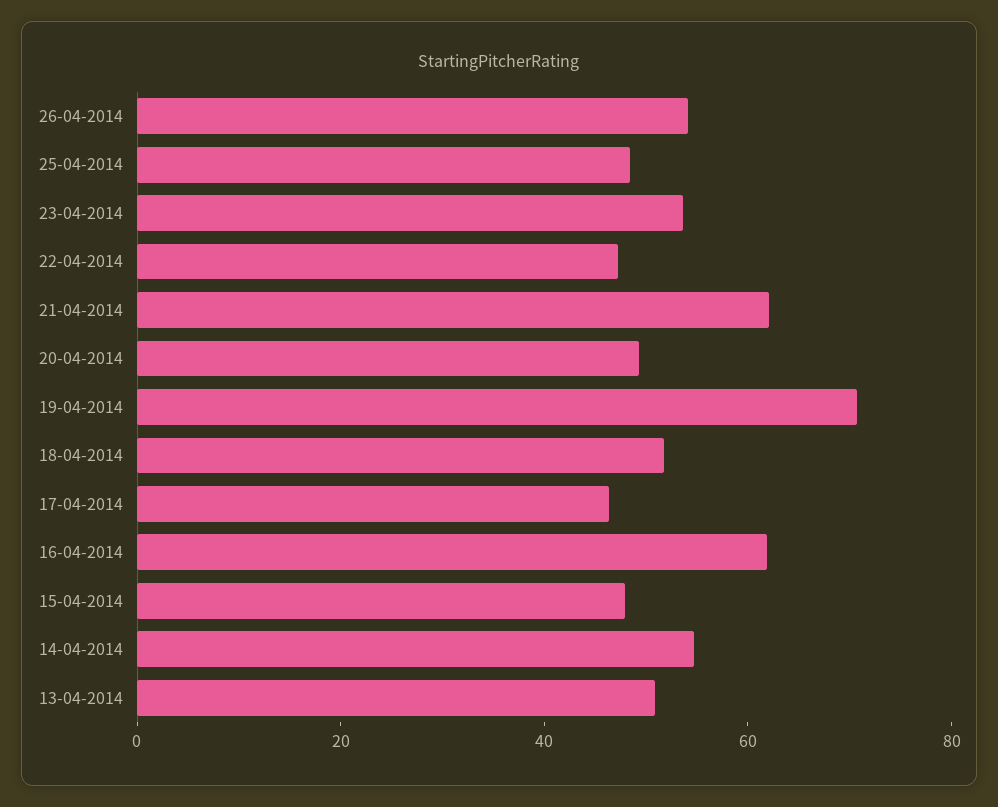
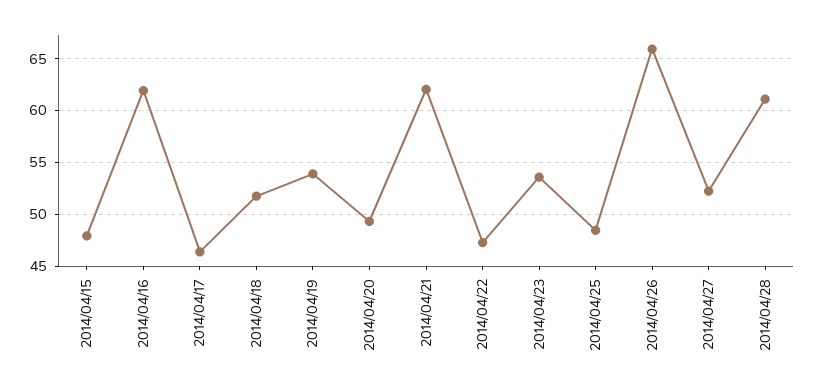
26-04-2014: 55 -> 66
19-04-2014: 70 -> 54
14-04-2014: 55 -> none
13-04-2014: 50 -> none
2014/04/27: none -> 52
2014/04/28: none -> 61

